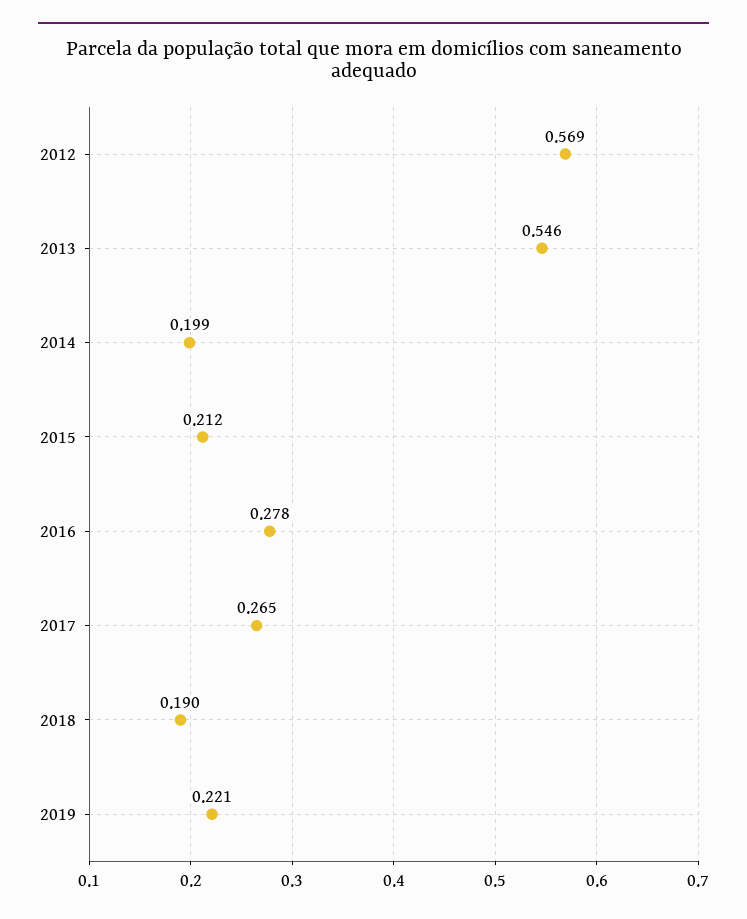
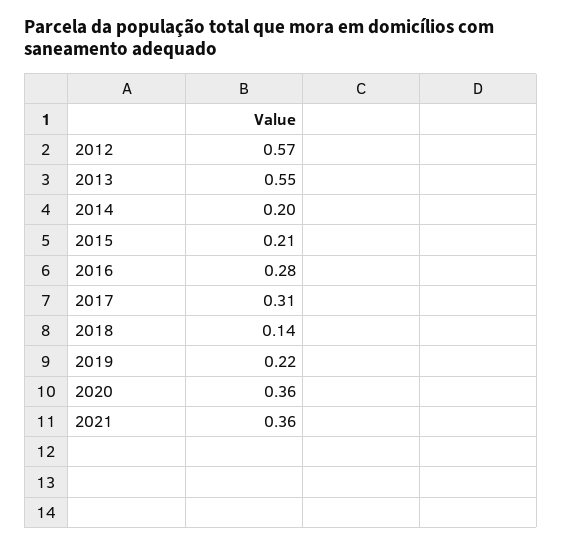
2017: 0.265 -> 0.31
2018: 0.19 -> 0.14
2020: none -> 0.36
2021: none -> 0.36

